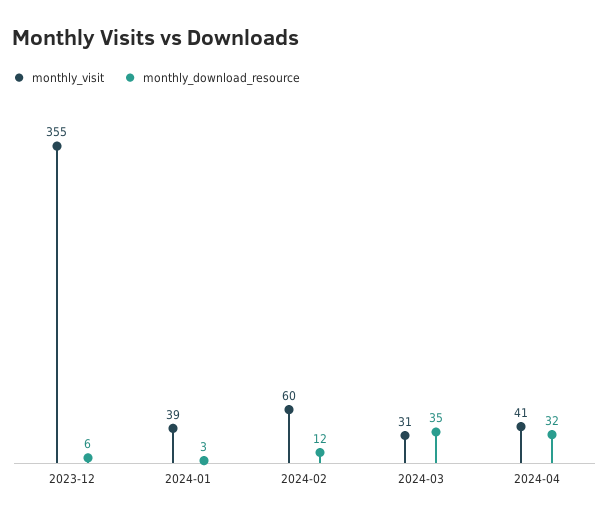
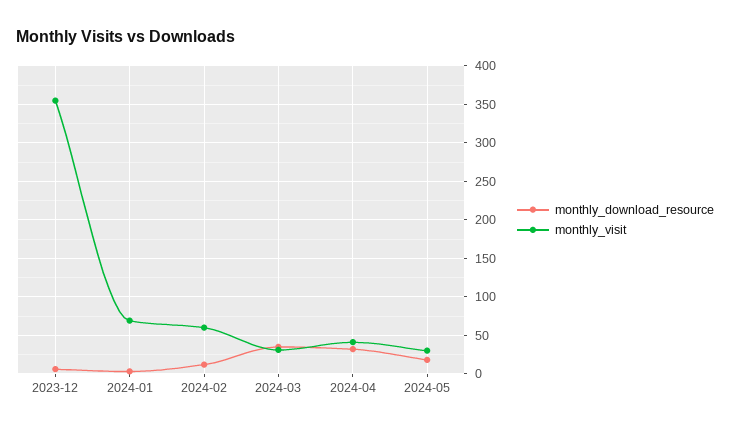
monthly_visit, 2024-01: 39 -> 70
monthly_download_resource, 2024-05: none -> 20
monthly_visit, 2024-05: none -> 30

